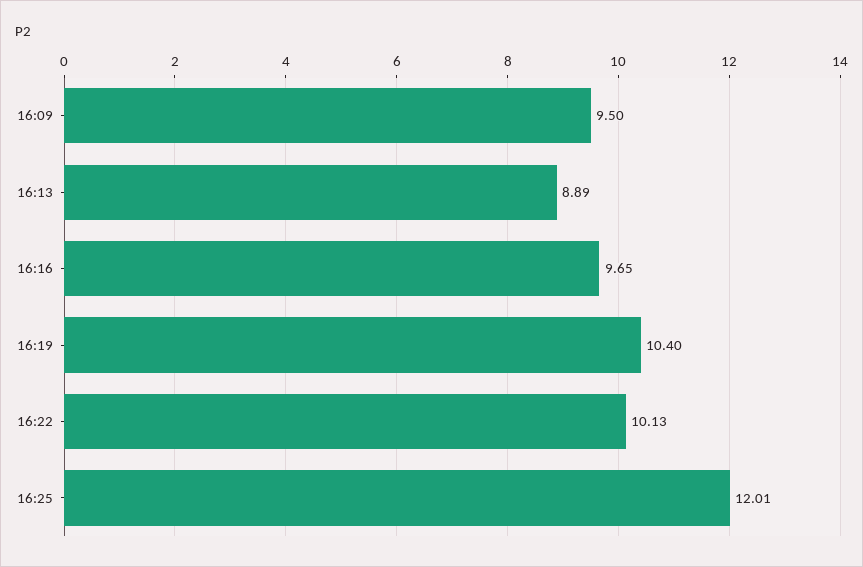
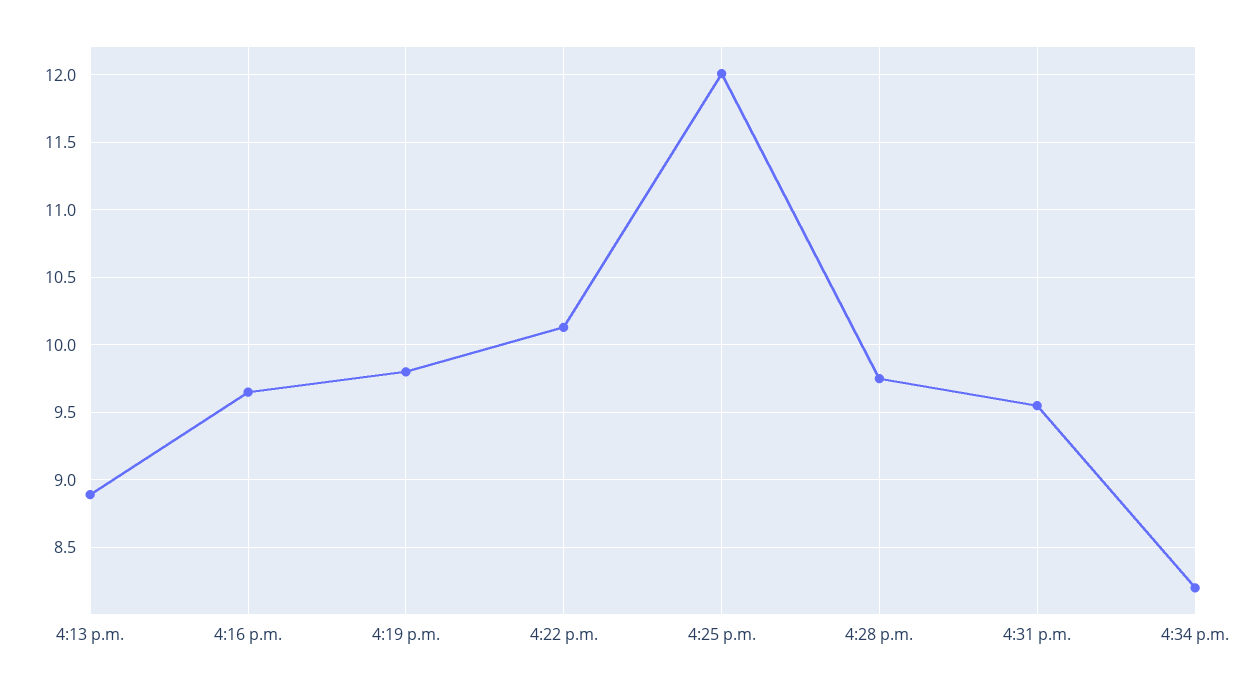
16:09: 9.5 -> none
16:19: 10.4 -> 9.8
4:28 p.m.: none -> 9.75
4:31 p.m.: none -> 9.55
4:34 p.m.: none -> 8.2

